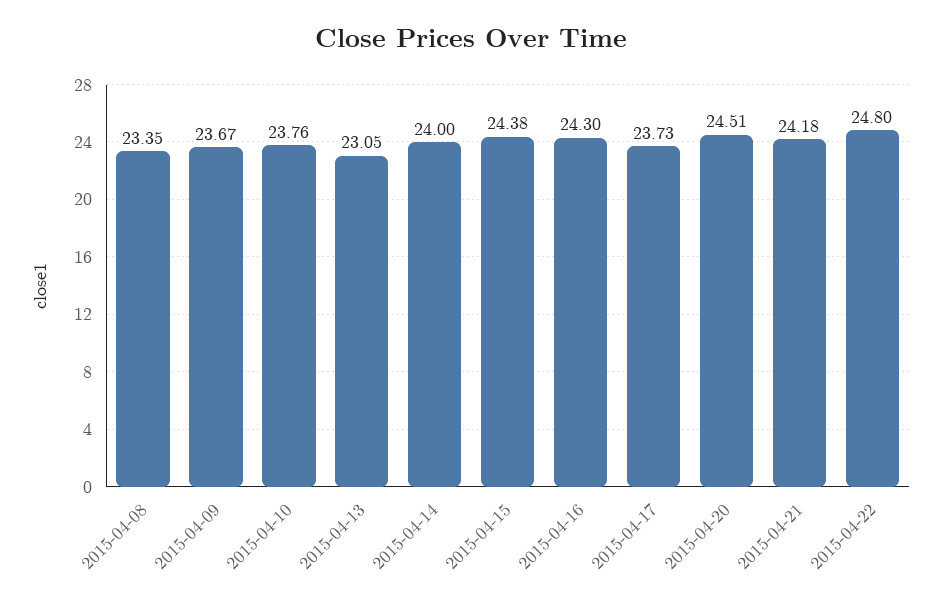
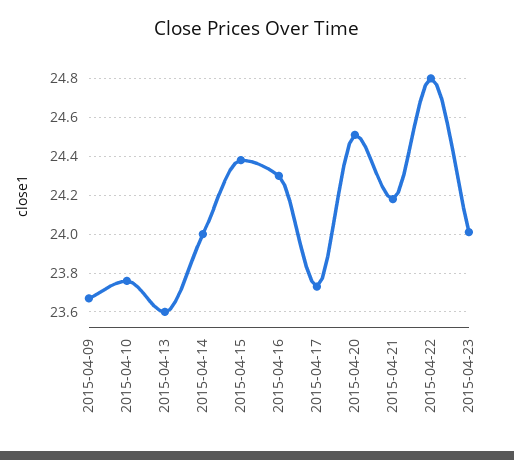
2015-04-08: 23.35 -> none
2015-04-13: 23.05 -> 23.6
2015-04-23: none -> 24

